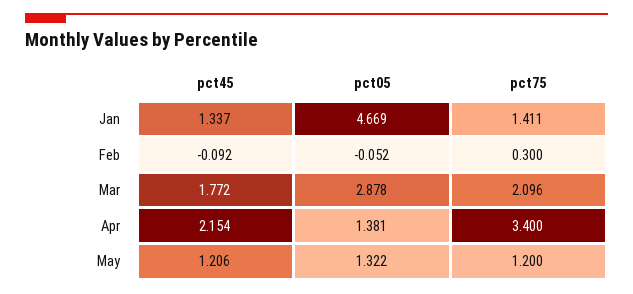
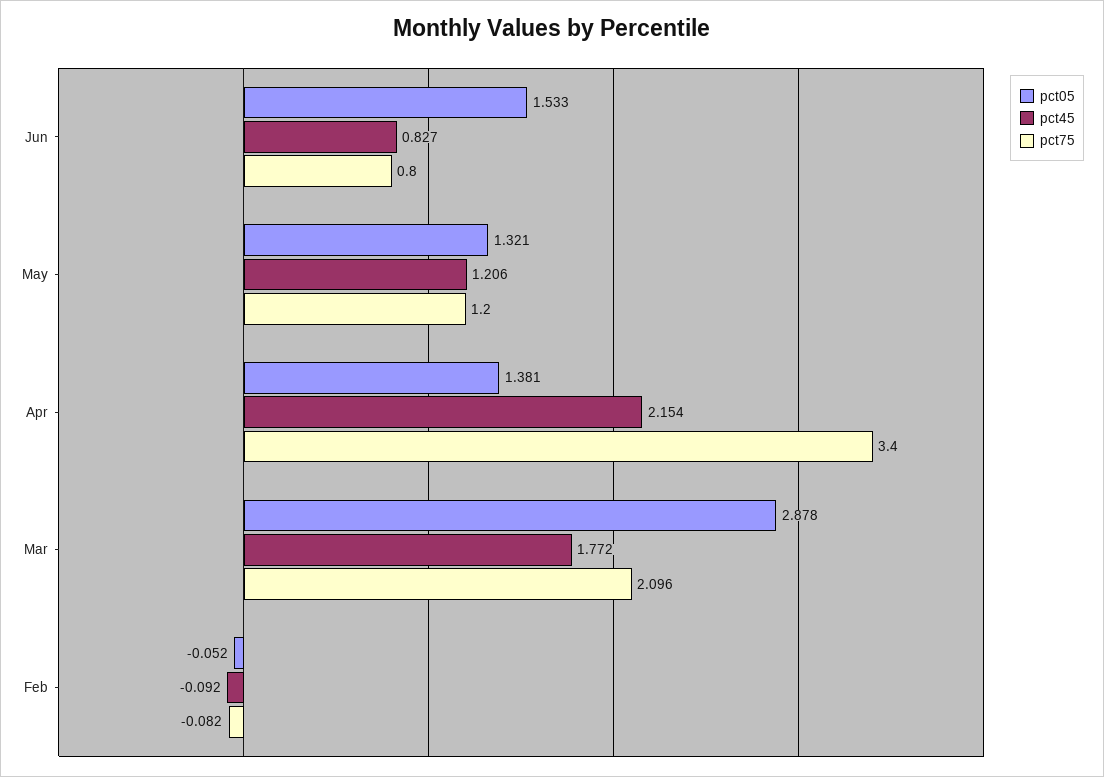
pct45, Jan: 1.337 -> none
pct05, Jan: 4.669 -> none
pct75, Jan: 1.411 -> none
pct75, Feb: 0.3 -> -0.082
pct05, May: 1.322 -> 1.321
pct05, Jun: none -> 1.533
pct45, Jun: none -> 0.827
pct75, Jun: none -> 0.8

